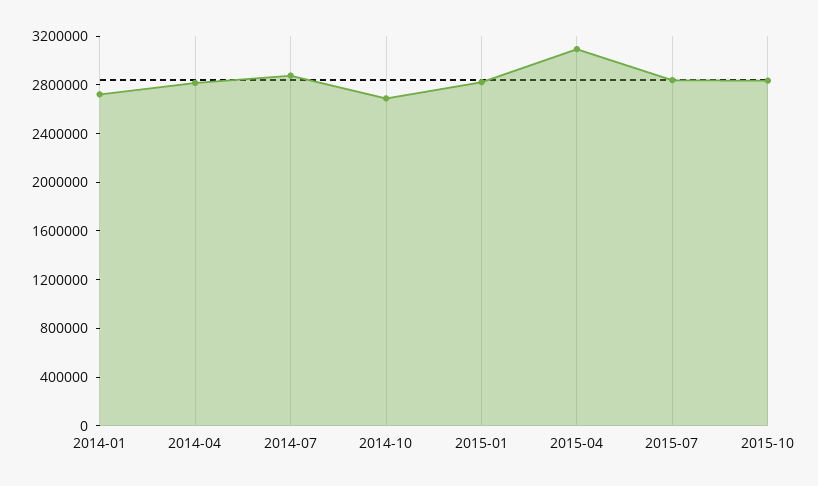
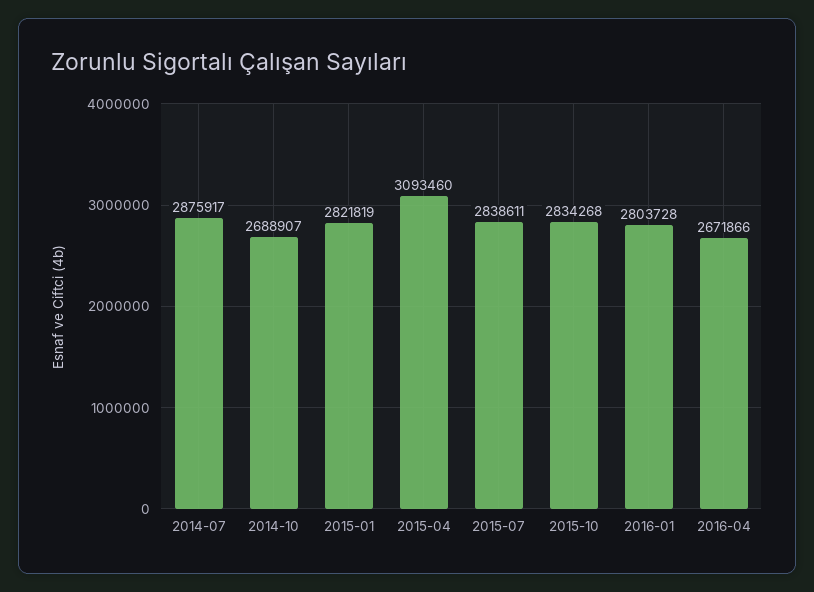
2014-01: 2700000 -> none
2014-04: 2800000 -> none
2016-01: none -> 2803728
2016-04: none -> 2671866

